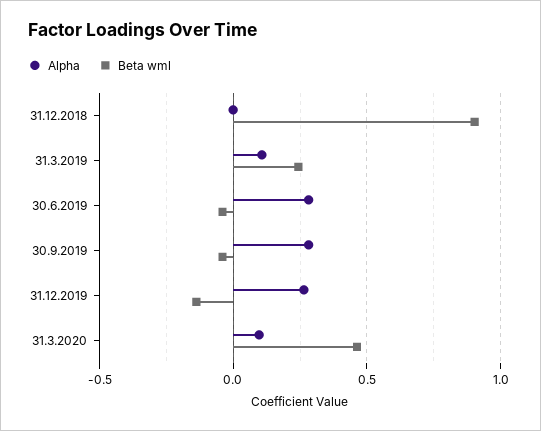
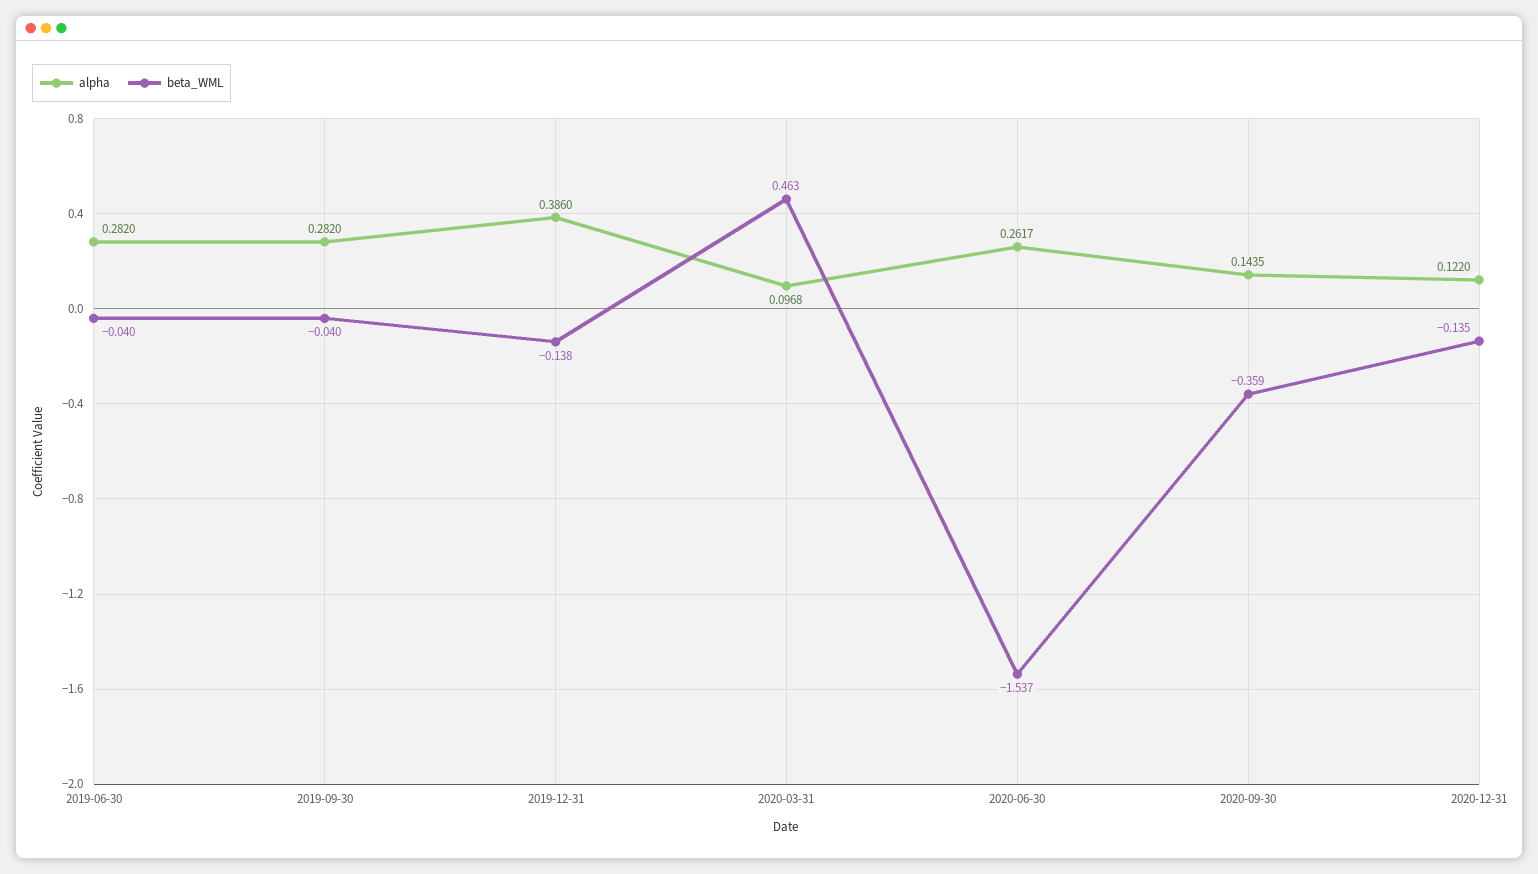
Alpha, 31.12.2018: 0 -> none
Beta wml, 31.12.2018: 0.9 -> none
Alpha, 31.3.2019: 0.1 -> none
Beta wml, 31.3.2019: 0.25 -> none
Alpha, 31.12.2019: 0.25 -> 0.386
Alpha, 2020-06-30: none -> 0.2617
Beta wml, 2020-06-30: none -> -1.537
Alpha, 2020-09-30: none -> 0.1435
Beta wml, 2020-09-30: none -> -0.359
Alpha, 2020-12-31: none -> 0.122
Beta wml, 2020-12-31: none -> -0.135

